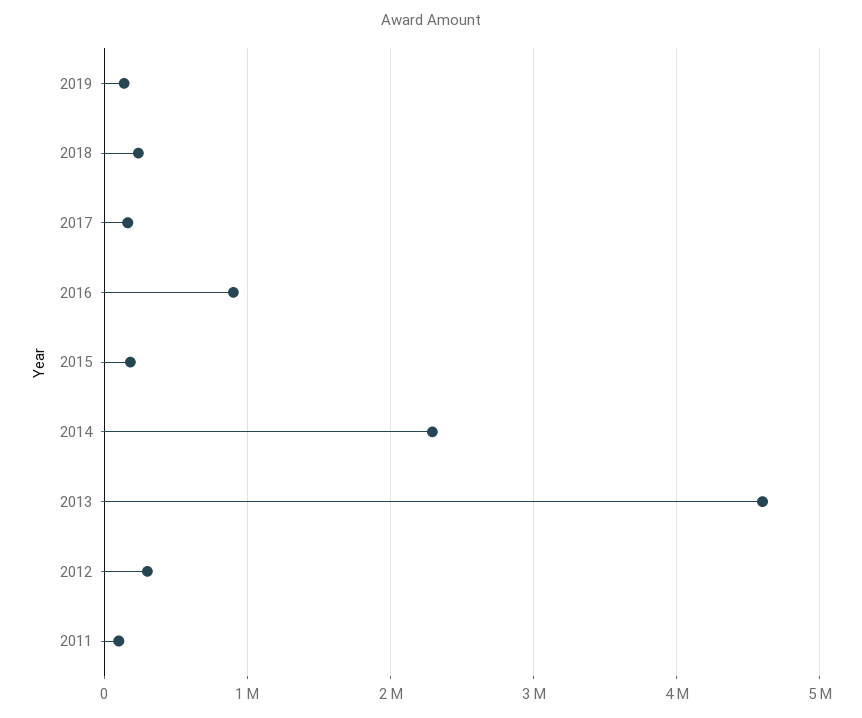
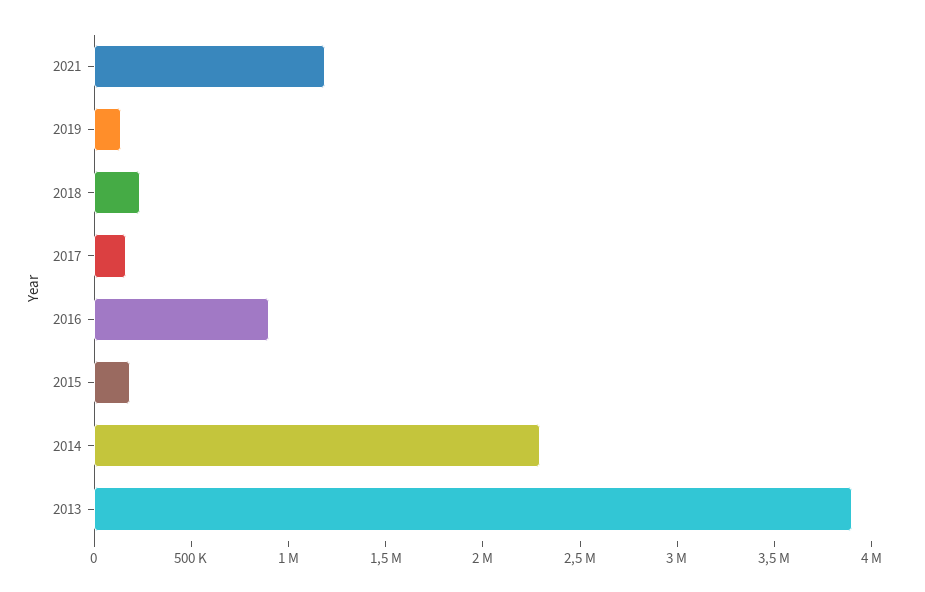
2013: 4600000 -> 3900000
2012: 300000 -> none
2011: 100000 -> none
2021: none -> 1200000

